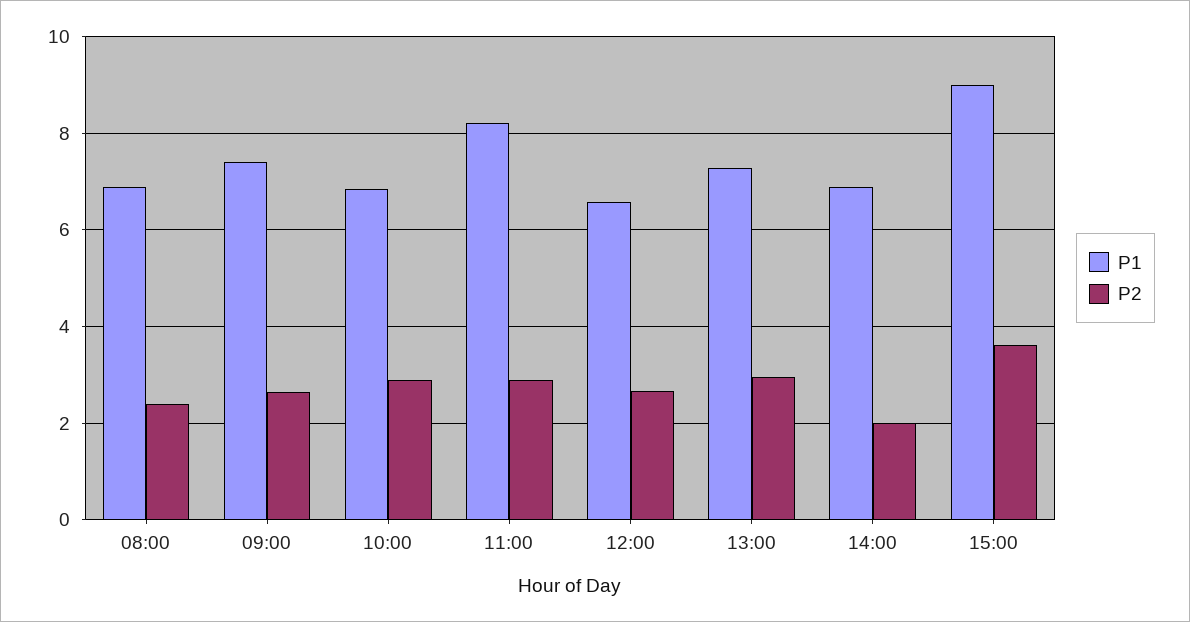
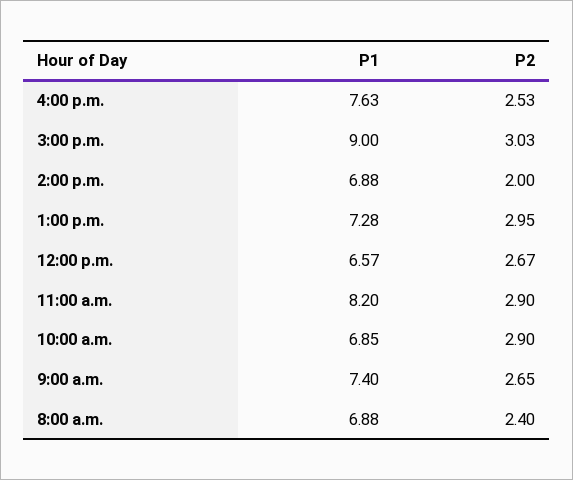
P2, 15:00: 3.6 -> 3.03
P1, 4:00 p.m.: none -> 7.63
P2, 4:00 p.m.: none -> 2.53

